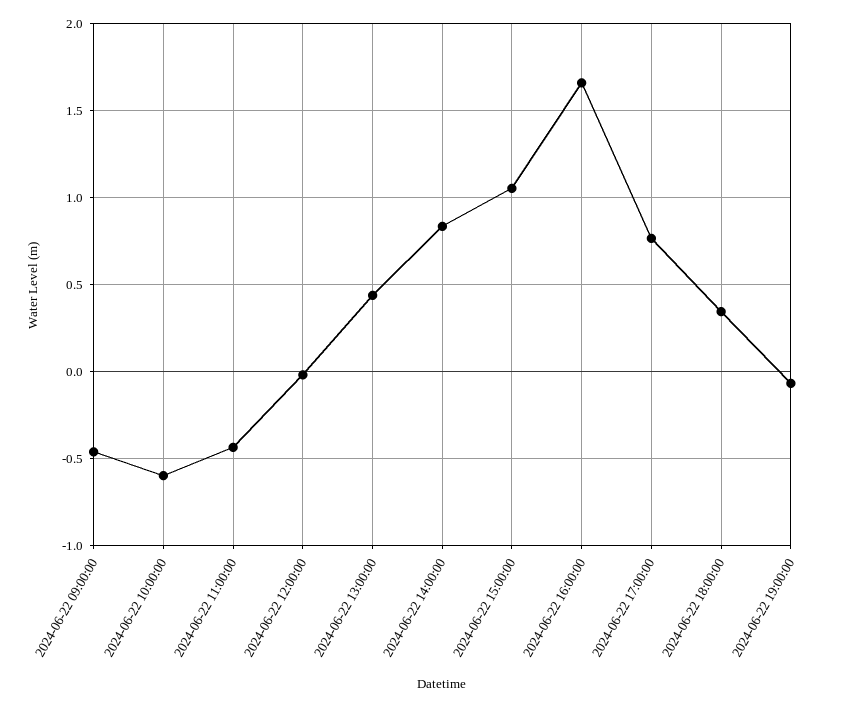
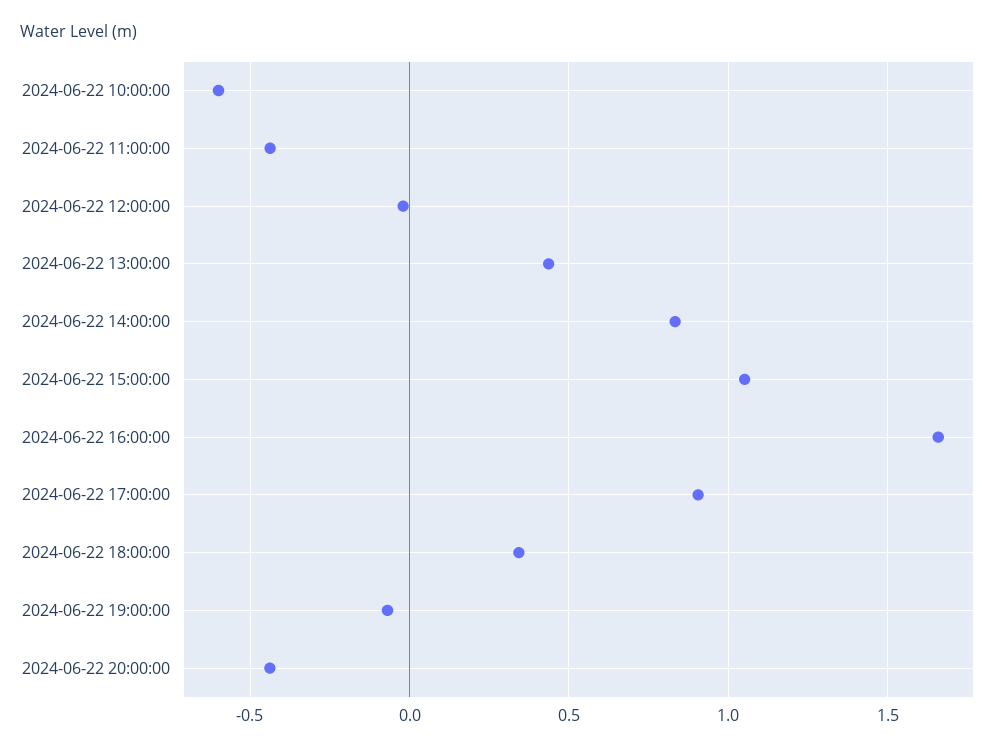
2024-06-22 09:00:00: -0.45 -> none
2024-06-22 17:00:00: 0.75 -> 0.9
2024-06-22 20:00:00: none -> -0.45

